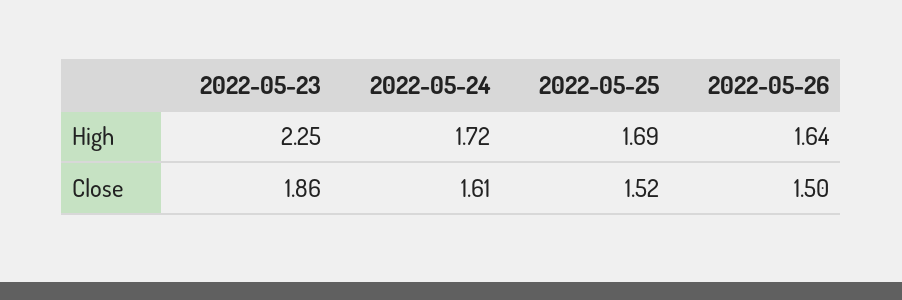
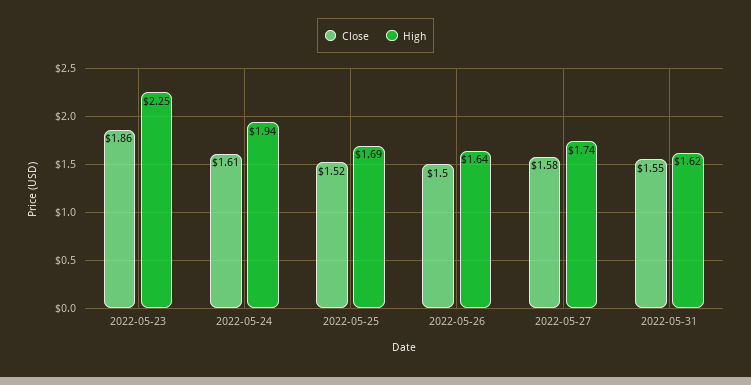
High, 2022-05-24: 1.72 -> 1.94
Close, 2022-05-27: none -> 1.58
High, 2022-05-27: none -> 1.74
Close, 2022-05-31: none -> 1.55
High, 2022-05-31: none -> 1.62

